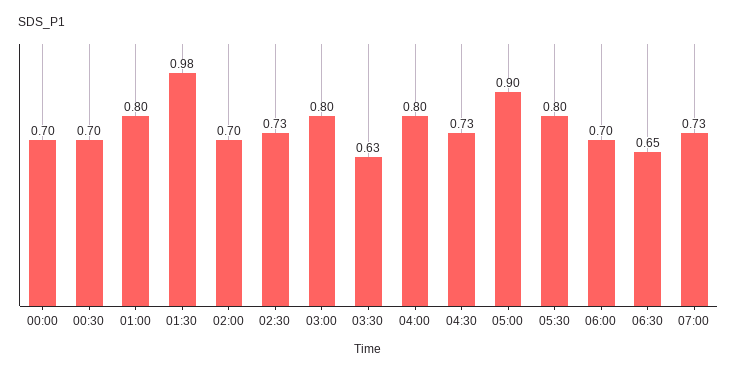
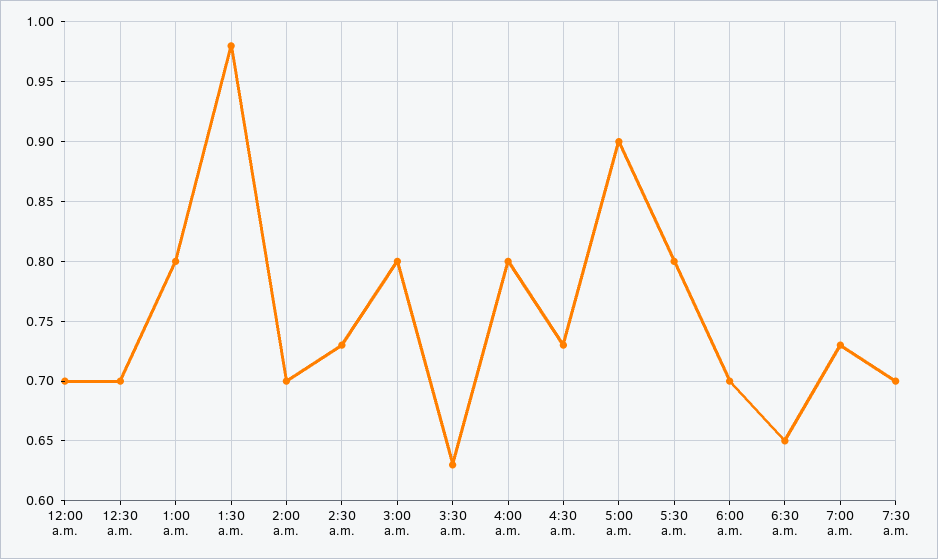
7:30 a.m.: none -> 0.7

